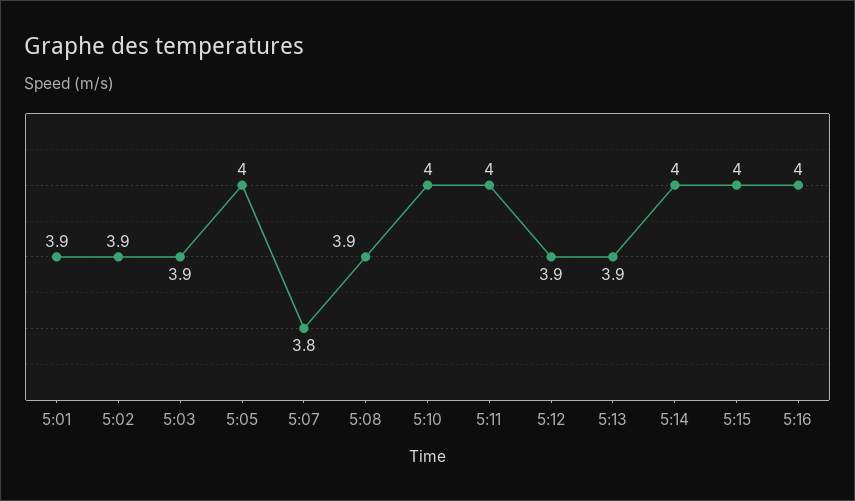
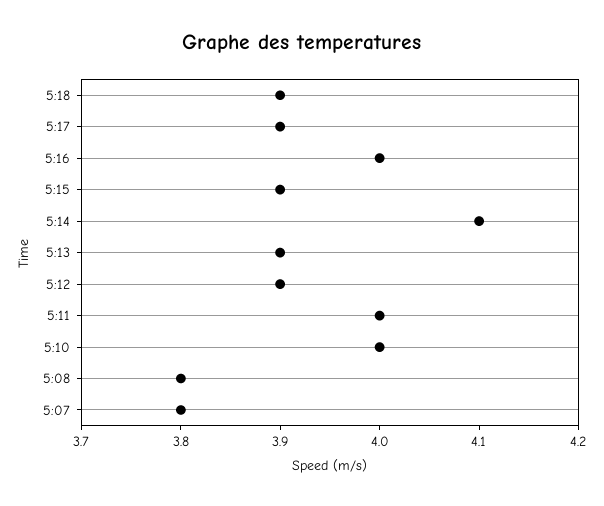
5:01: 3.9 -> none
5:02: 3.9 -> none
5:03: 3.9 -> none
5:05: 4 -> none
5:08: 3.9 -> 3.8
5:14: 4 -> 4.1
5:15: 4 -> 3.9
5:18: none -> 3.9
5:17: none -> 3.9

